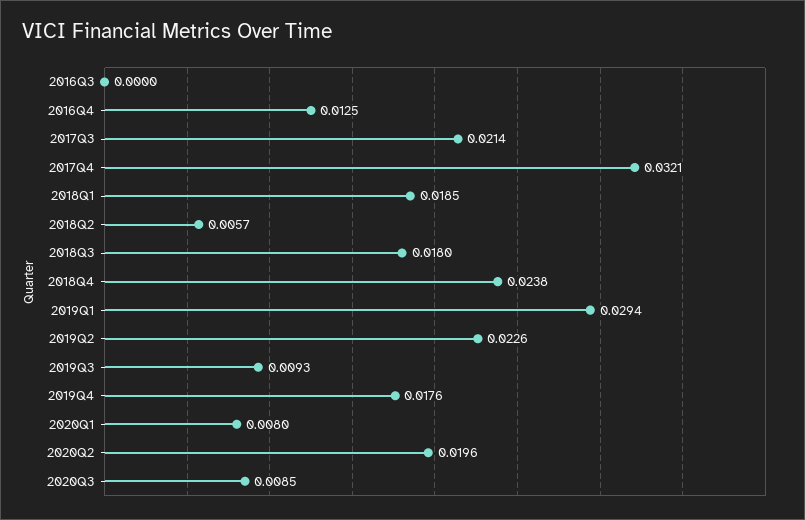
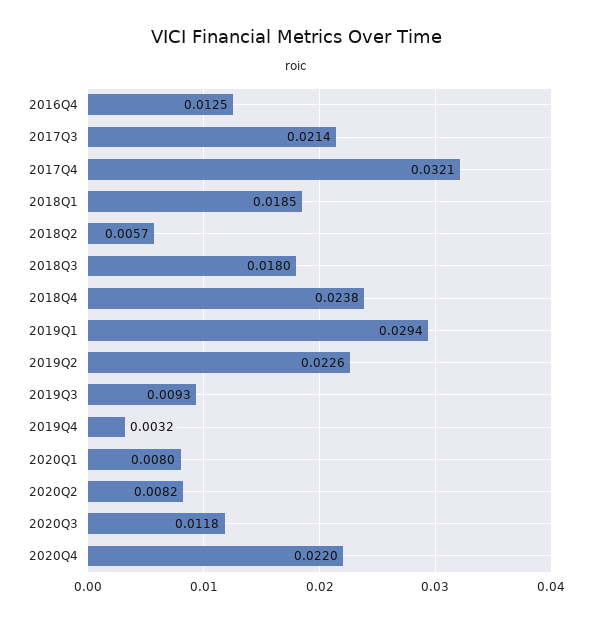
2016Q3: 0 -> none
2019Q4: 0.0176 -> 0.0032
2020Q2: 0.0196 -> 0.0082
2020Q3: 0.0085 -> 0.0118
2020Q4: none -> 0.022

